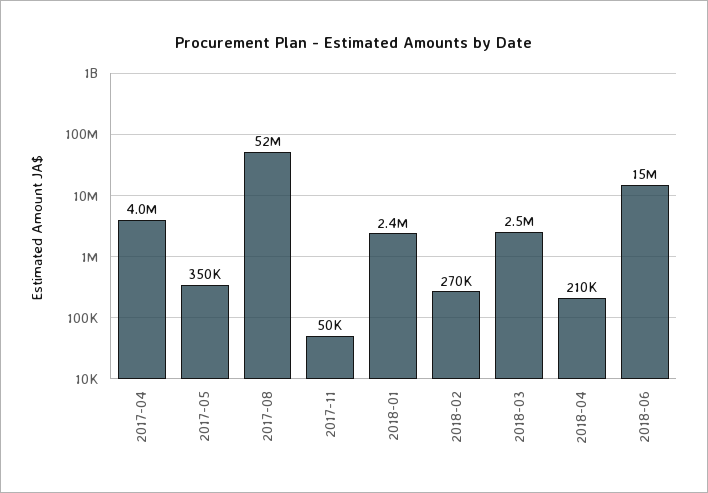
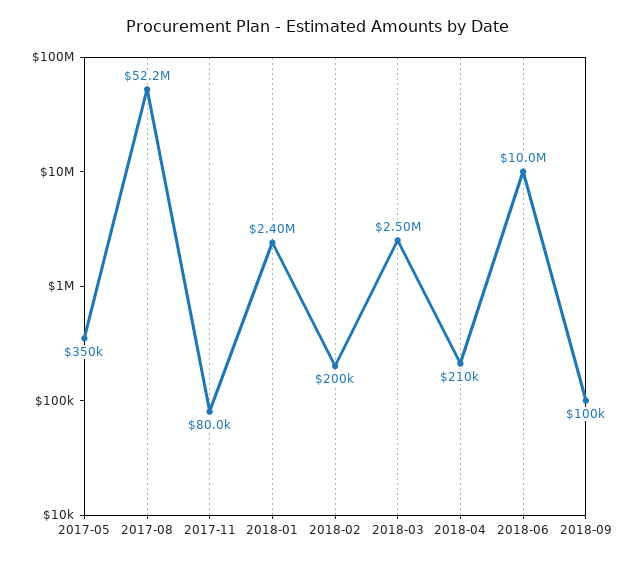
2017-04: 4000000 -> none
2017-11: 50000 -> 80000
2018-02: 270000 -> 200000
2018-06: 15000000 -> 10000000
2018-09: none -> 100000

